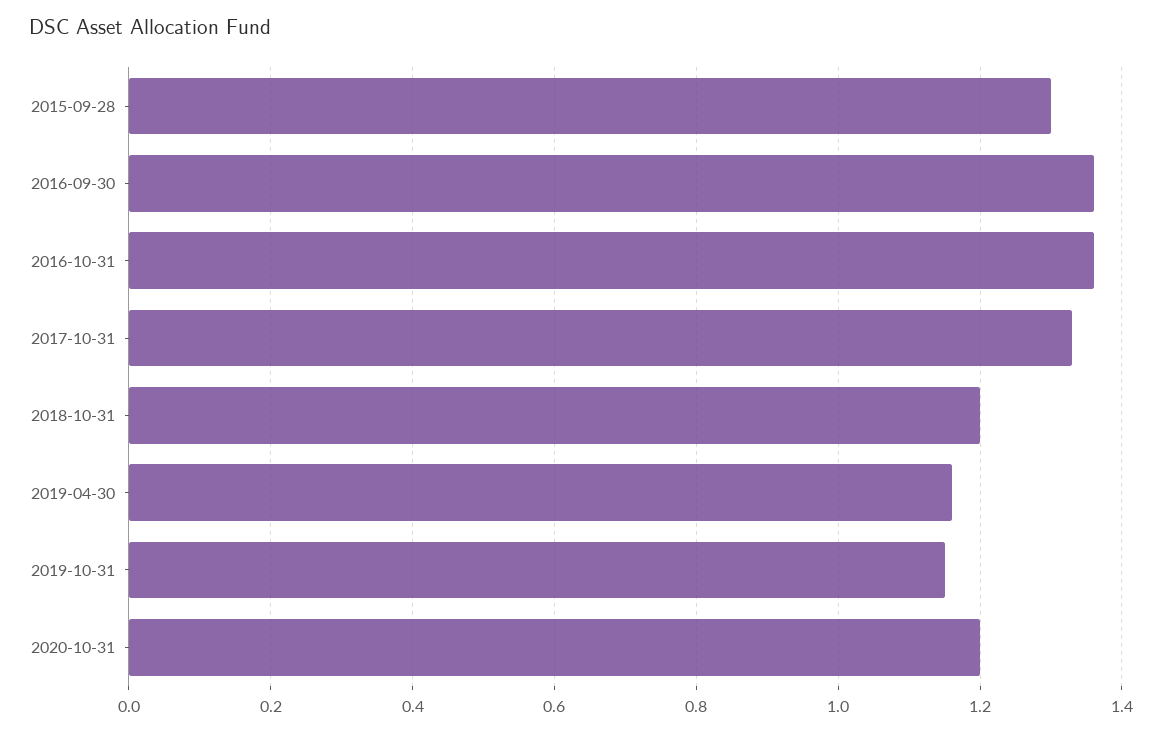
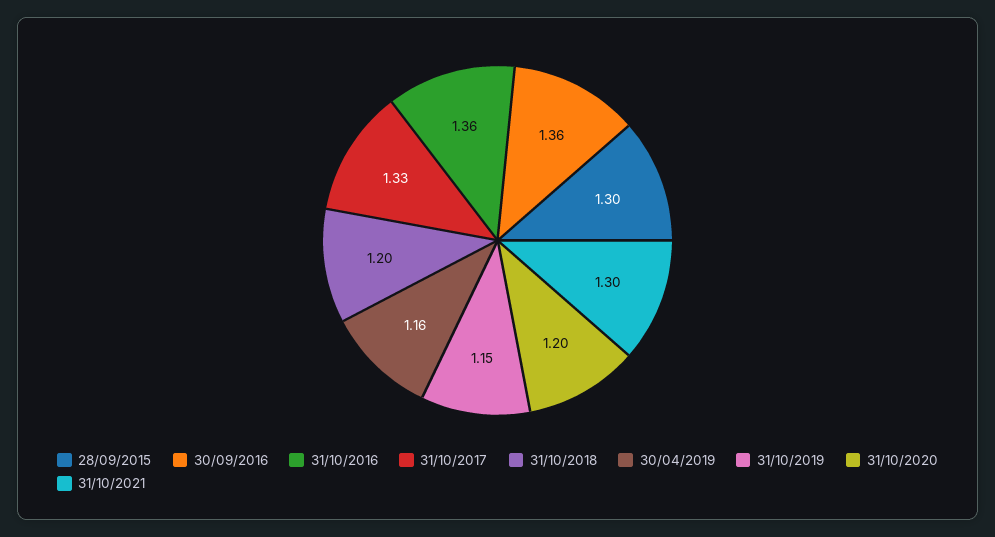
31/10/2021: none -> 1.3

